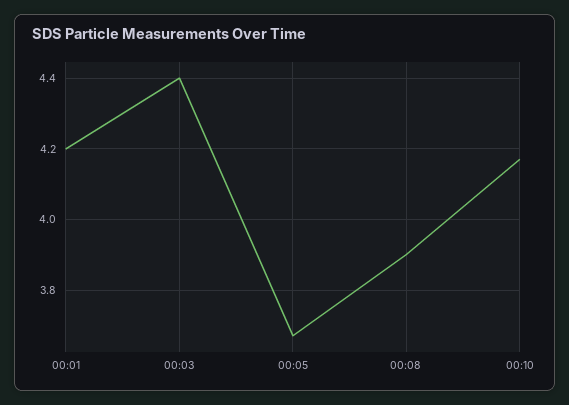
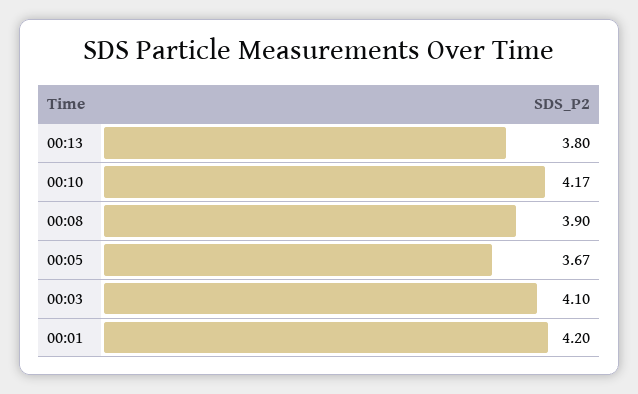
00:03: 4.4 -> 4.1
00:13: none -> 3.8

